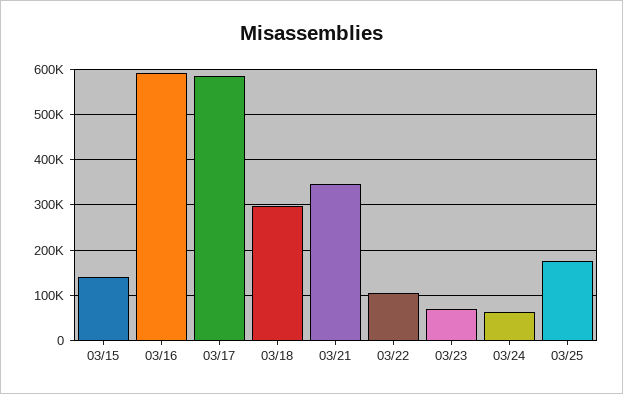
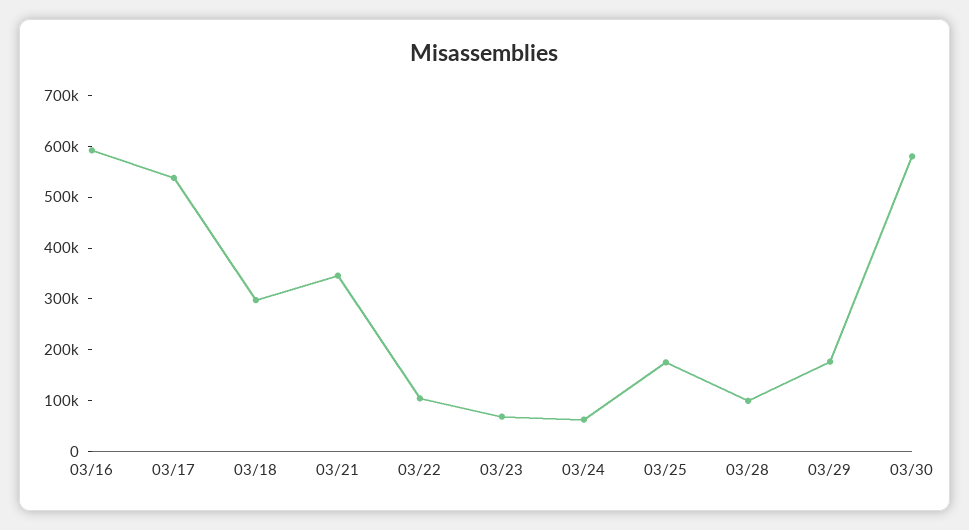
03/15: 140000 -> none
03/17: 580000 -> 540000
03/28: none -> 100000
03/29: none -> 180000
03/30: none -> 580000

